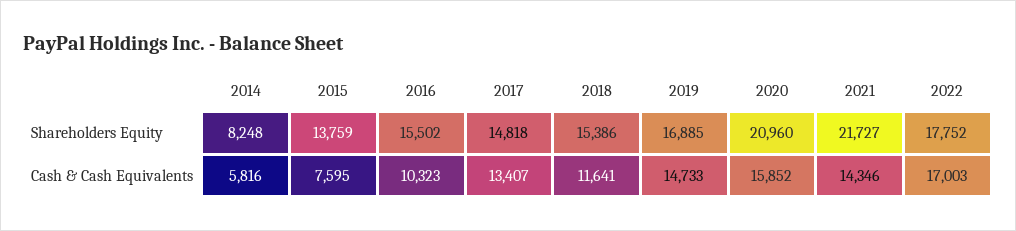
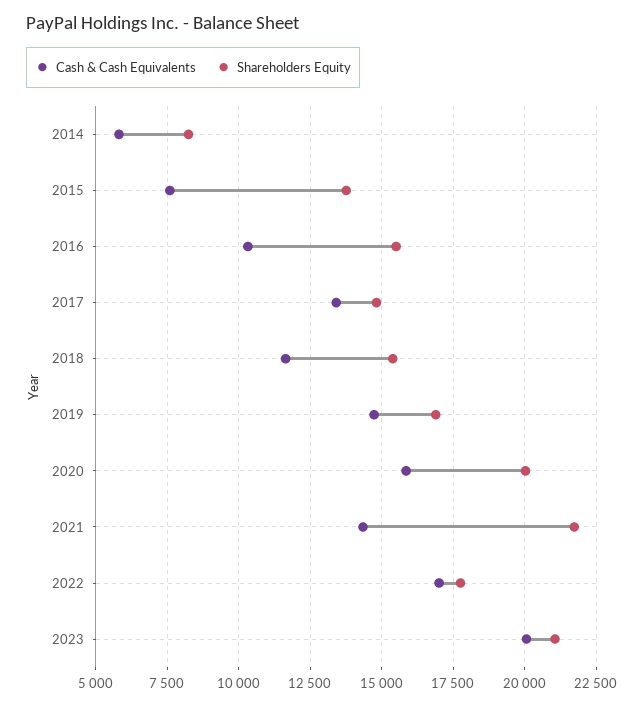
Shareholders Equity, 2020: 20960 -> 20000
Cash & Cash Equivalents, 2023: none -> 20000
Shareholders Equity, 2023: none -> 21000

